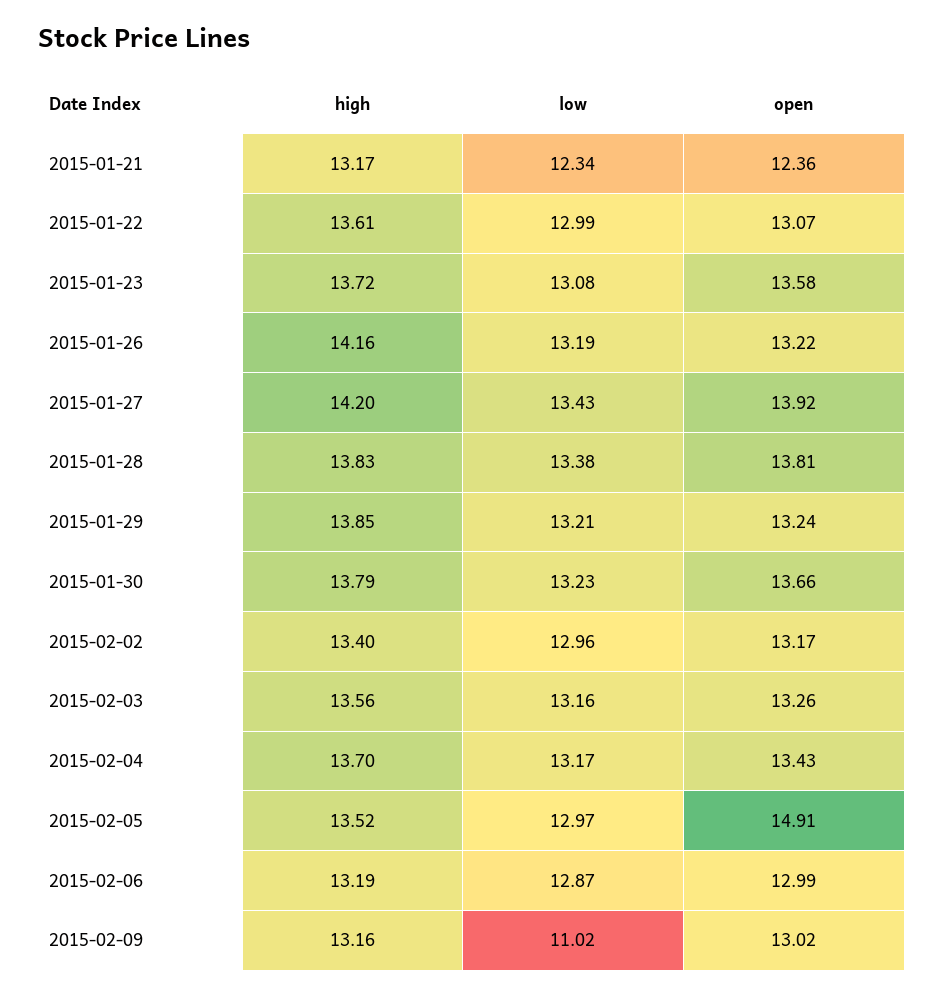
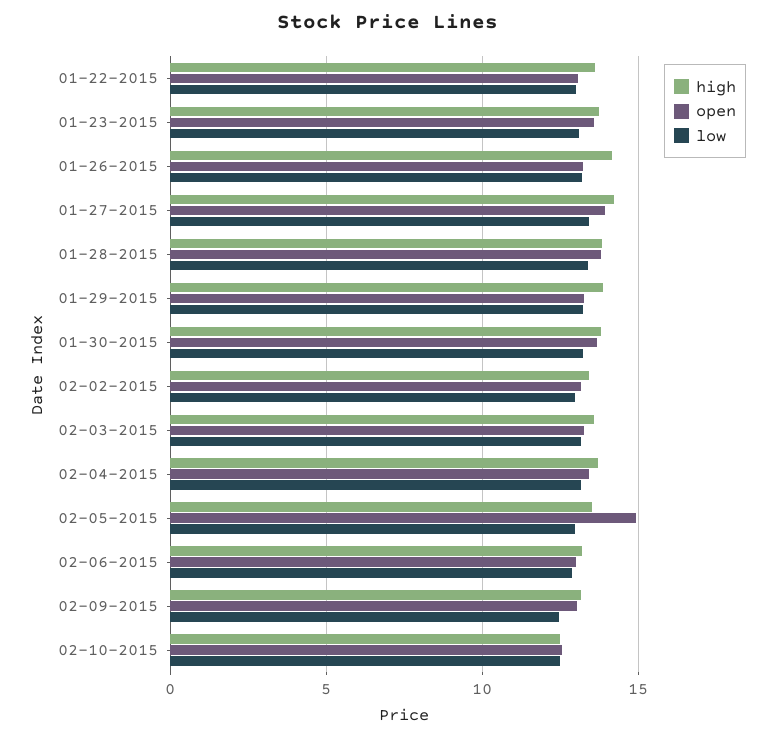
high, 2015-01-21: 13.17 -> none
low, 2015-01-21: 12.34 -> none
open, 2015-01-21: 12.36 -> none
low, 2015-02-09: 11.02 -> 12.5
high, 02-10-2015: none -> 12.5
open, 02-10-2015: none -> 12.5
low, 02-10-2015: none -> 12.5

